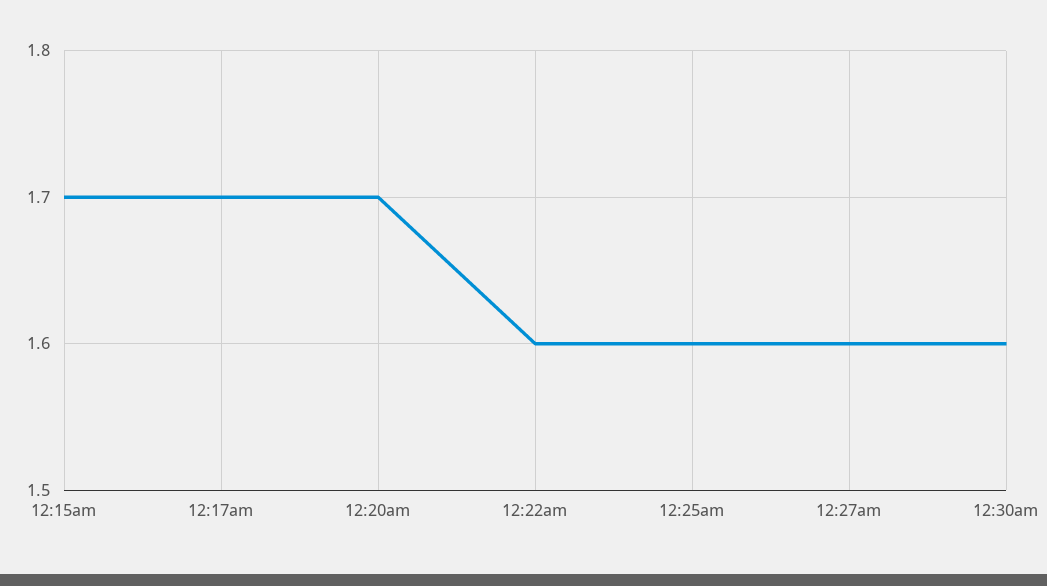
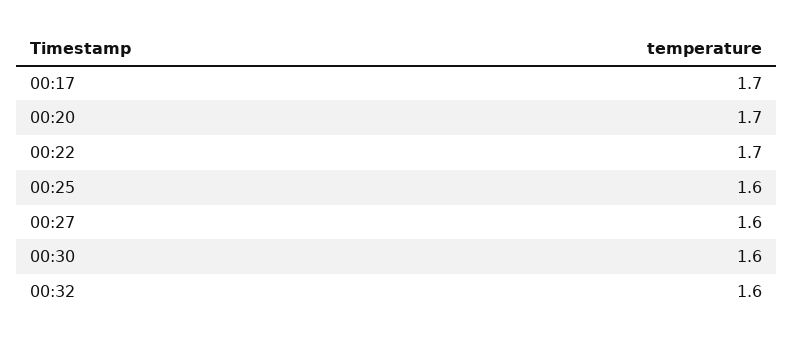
12:15am: 1.7 -> none
12:22am: 1.6 -> 1.7
00:32: none -> 1.6

